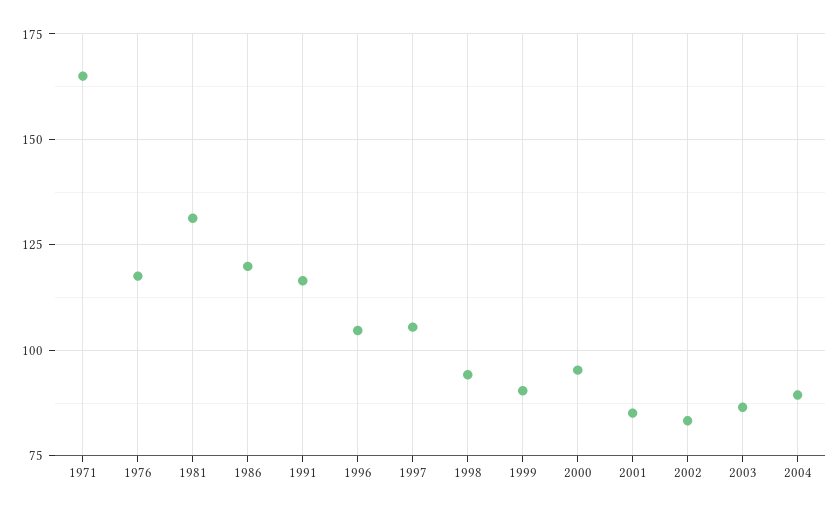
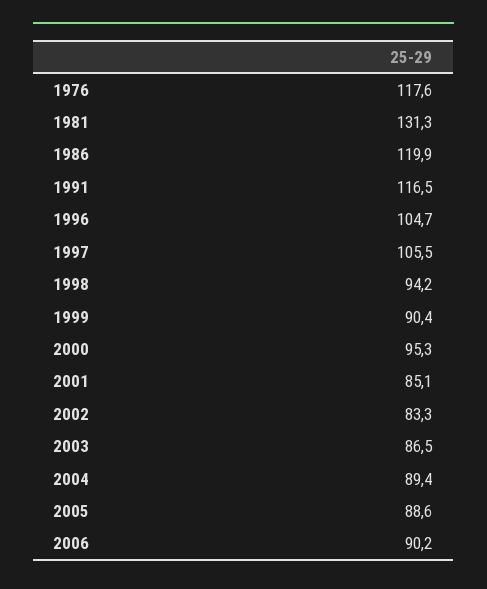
1971: 165 -> none
2005: none -> 88.6
2006: none -> 90.2

